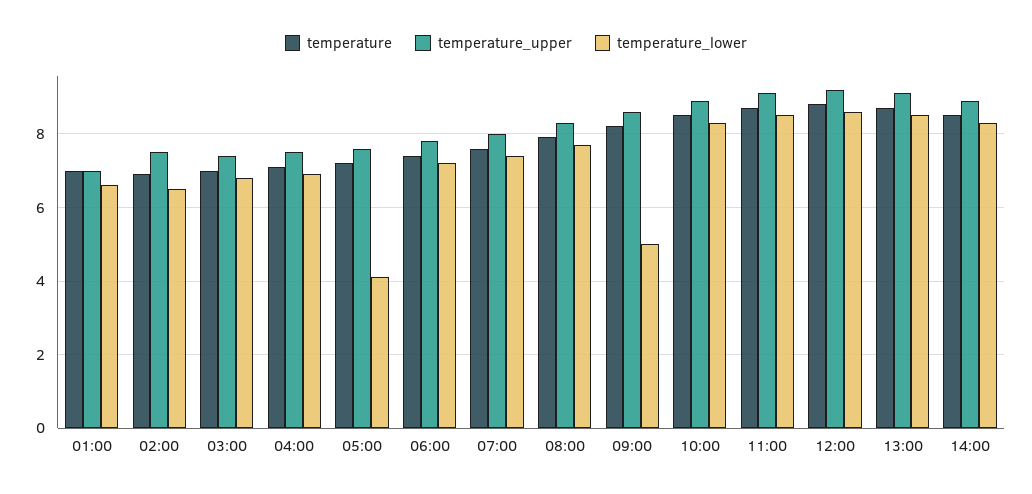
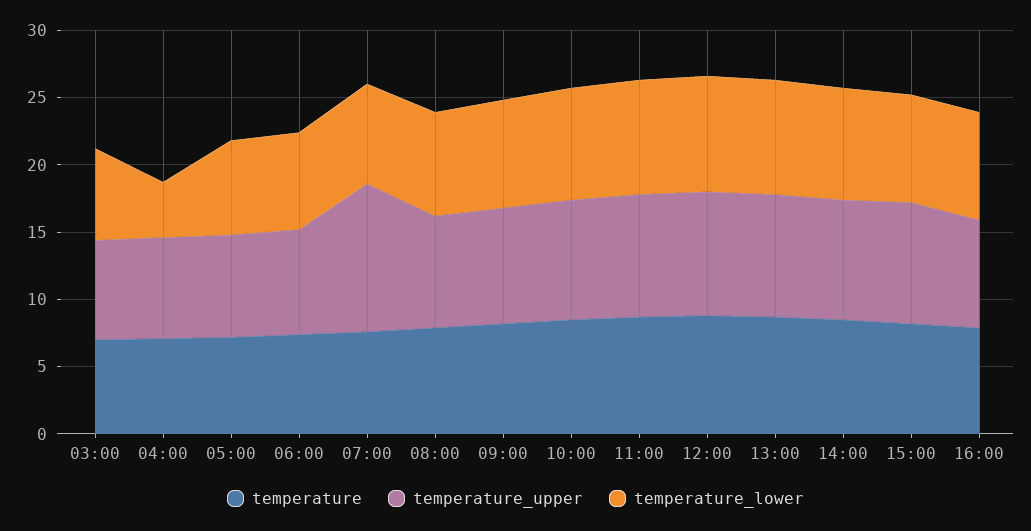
temperature, 01:00: 7 -> none
temperature_upper, 01:00: 7 -> none
temperature_lower, 01:00: 6.5 -> none
temperature, 02:00: 7 -> none
temperature_upper, 02:00: 7.5 -> none
temperature_lower, 02:00: 6.5 -> none
temperature_lower, 04:00: 7 -> 4
temperature_lower, 05:00: 4 -> 7
temperature_upper, 07:00: 8 -> 11
temperature_lower, 09:00: 5 -> 8
temperature, 15:00: none -> 8
temperature_upper, 15:00: none -> 9
temperature_lower, 15:00: none -> 8
temperature, 16:00: none -> 8
temperature_upper, 16:00: none -> 8
temperature_lower, 16:00: none -> 8

